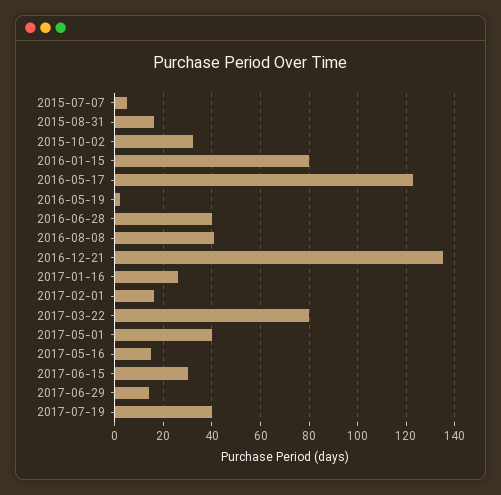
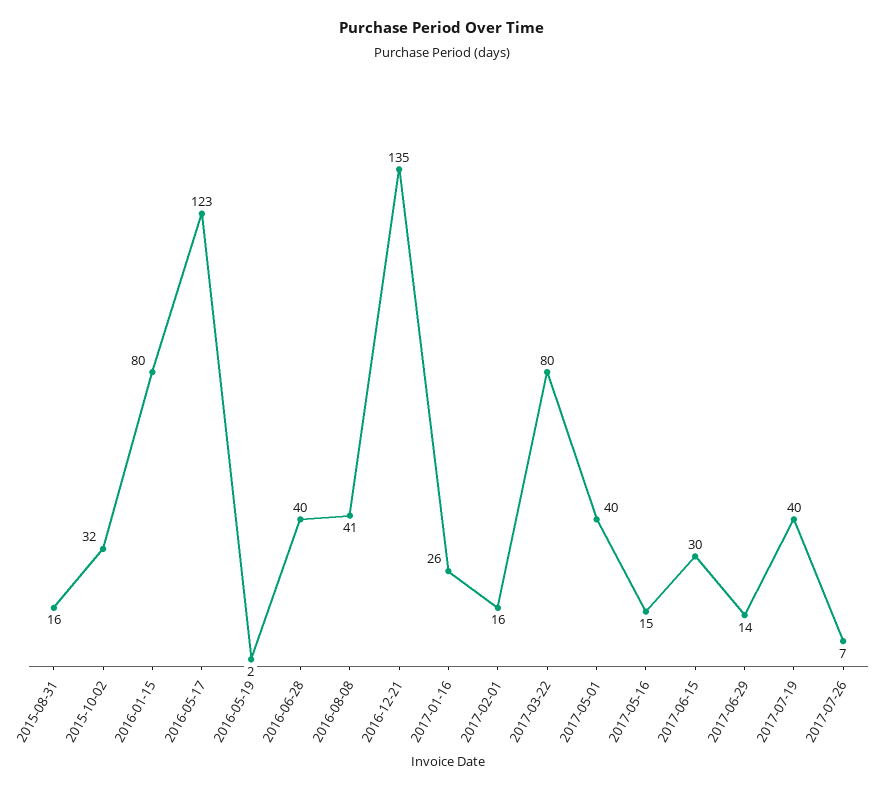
2015-07-07: 5 -> none
2017-07-26: none -> 7

